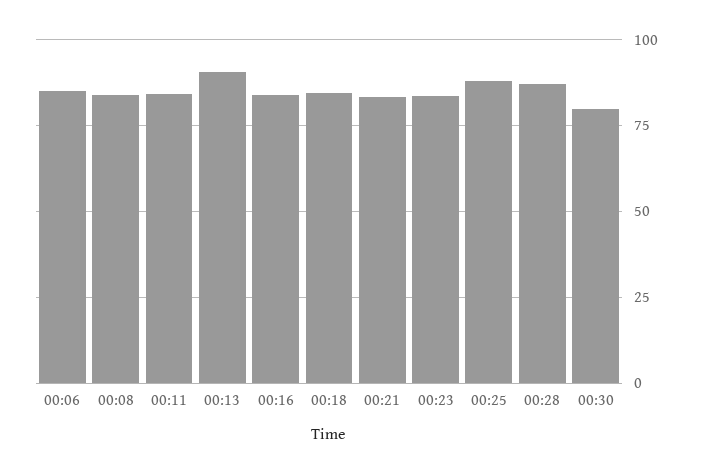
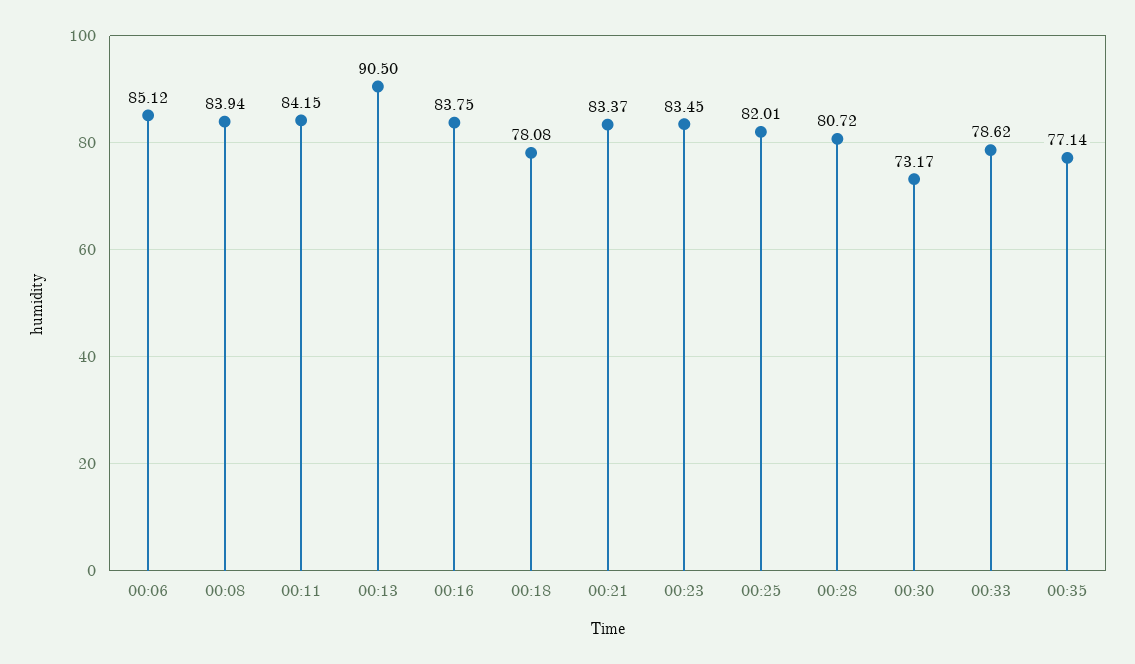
00:18: 85 -> 78.08
00:25: 87.5 -> 82.01
00:28: 87.5 -> 80.72
00:30: 80 -> 73.17
00:33: none -> 78.62
00:35: none -> 77.14

